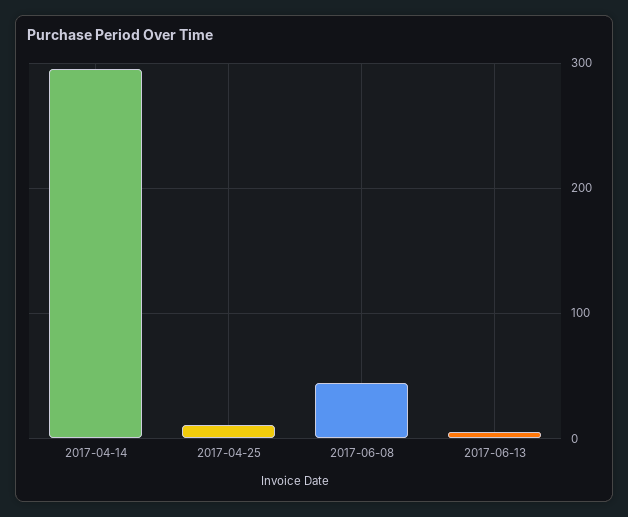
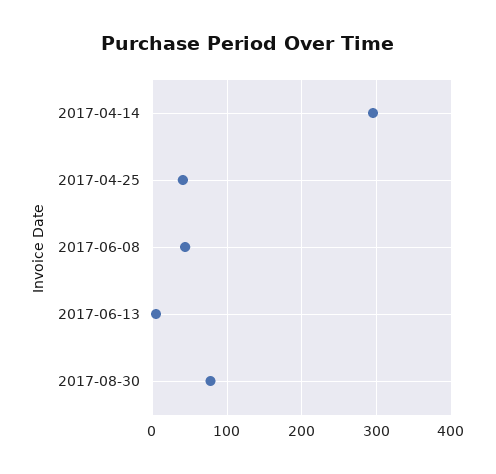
2017-04-25: 10 -> 40
2017-08-30: none -> 80

